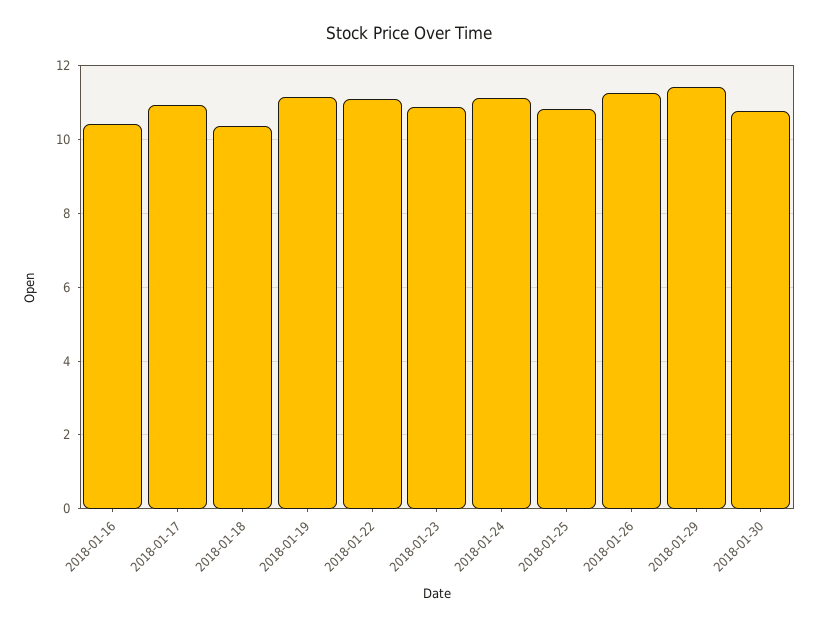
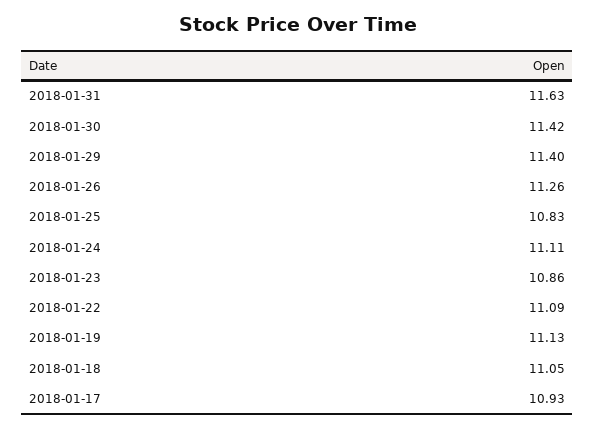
2018-01-16: 10.4 -> none
2018-01-18: 10.4 -> 11.05
2018-01-30: 10.8 -> 11.42
2018-01-31: none -> 11.63

